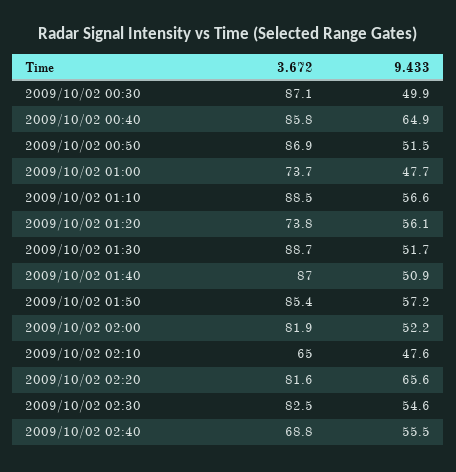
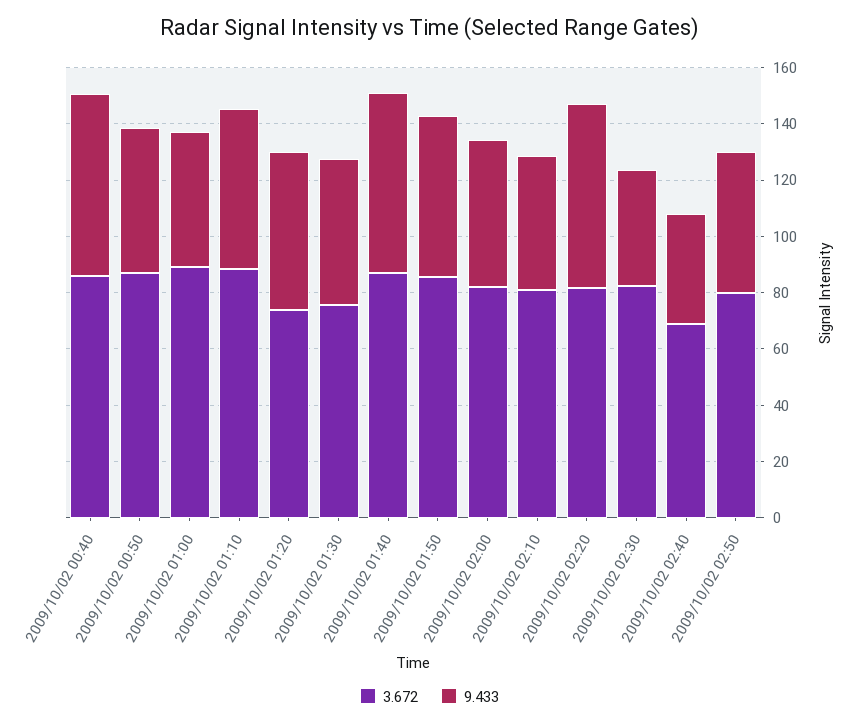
3.672, 2009/10/02 00:30: 87.1 -> none
9.433, 2009/10/02 00:30: 49.9 -> none
3.672, 2009/10/02 01:00: 73.7 -> 90
3.672, 2009/10/02 01:30: 88.7 -> 75
9.433, 2009/10/02 01:40: 50.9 -> 65
3.672, 2009/10/02 02:10: 65 -> 80
9.433, 2009/10/02 02:30: 54.6 -> 40
9.433, 2009/10/02 02:40: 55.5 -> 40
3.672, 2009/10/02 02:50: none -> 80
9.433, 2009/10/02 02:50: none -> 50

